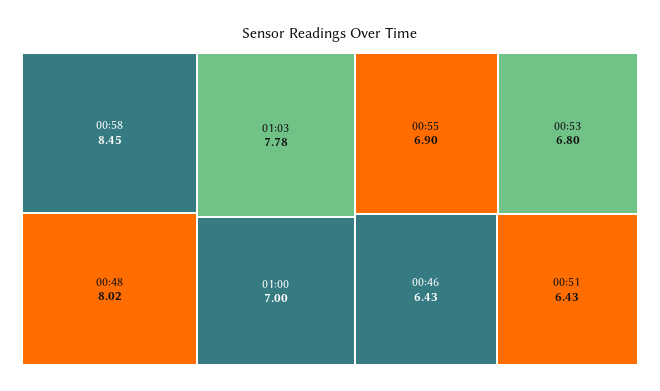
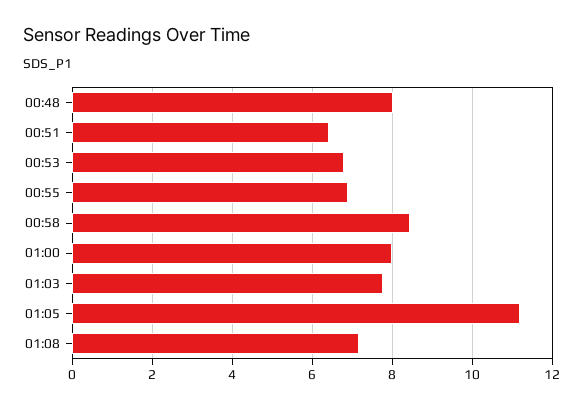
01:00: 7 -> 8
00:46: 6.43 -> none
01:05: none -> 11.2
01:08: none -> 7.2

